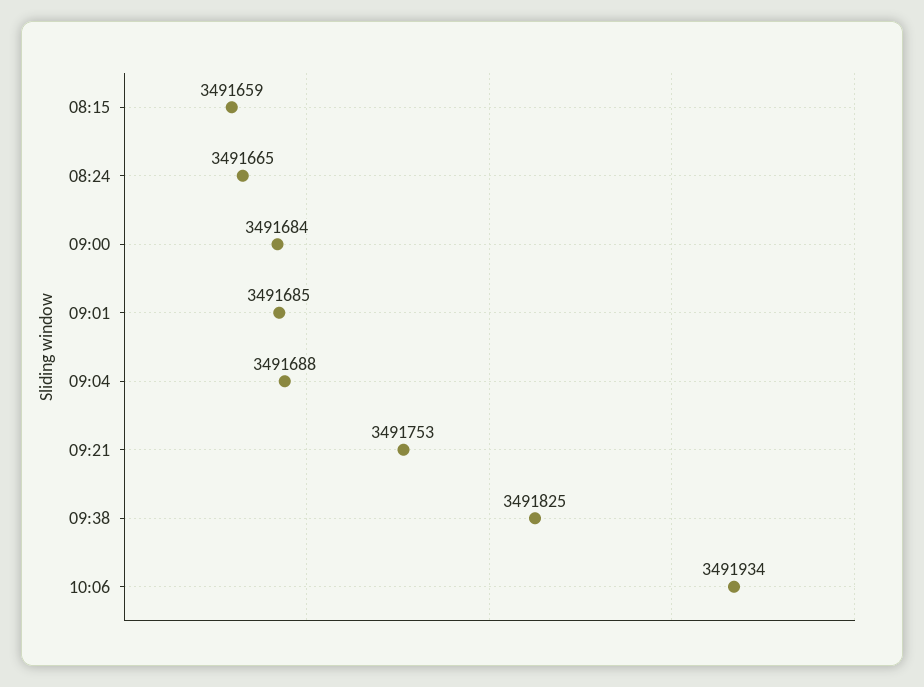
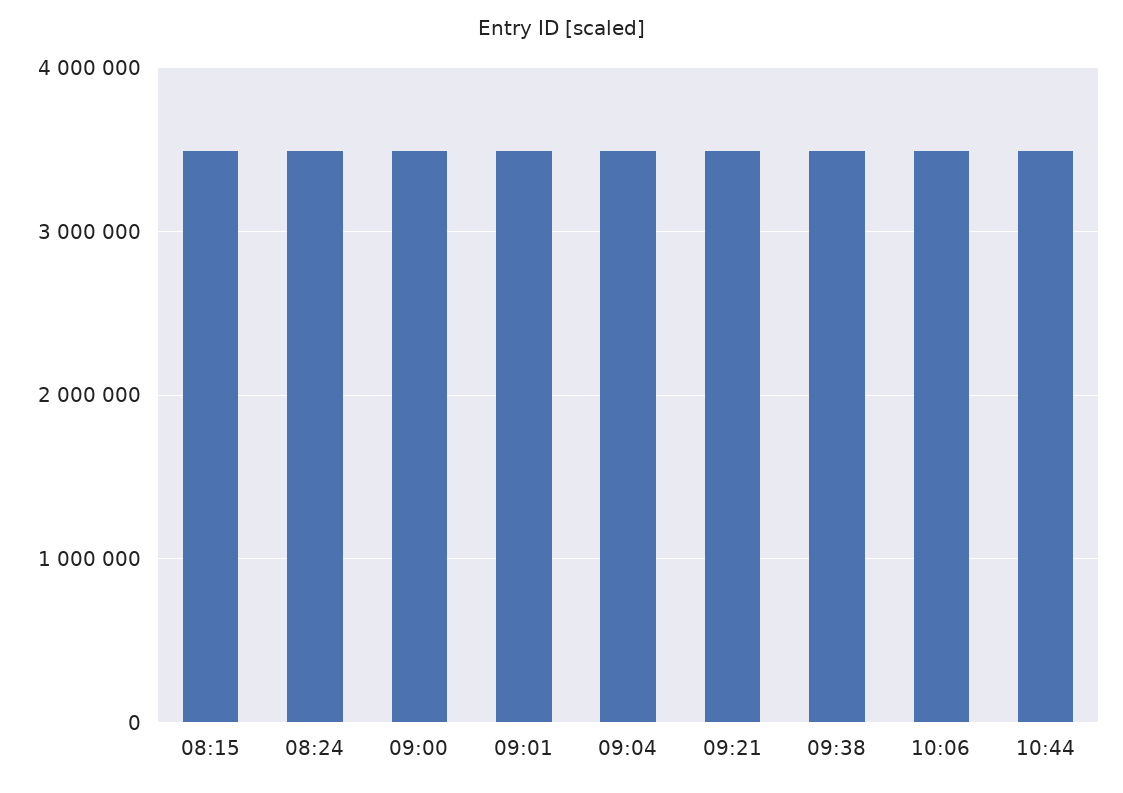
10:44: none -> 3500000

